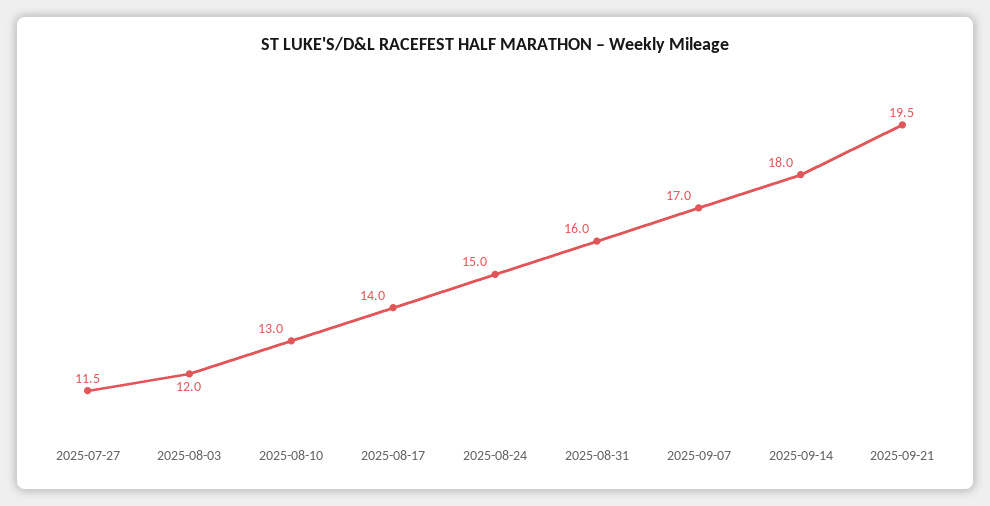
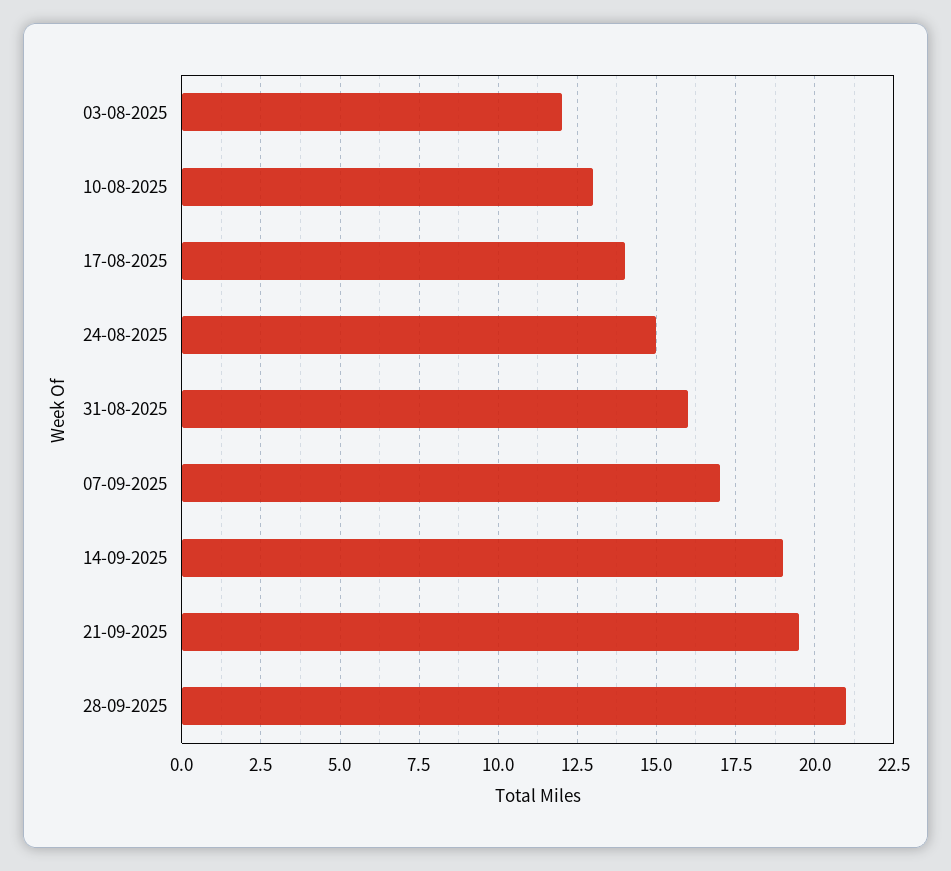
2025-07-27: 11.5 -> none
2025-09-14: 18 -> 19
28-09-2025: none -> 21

